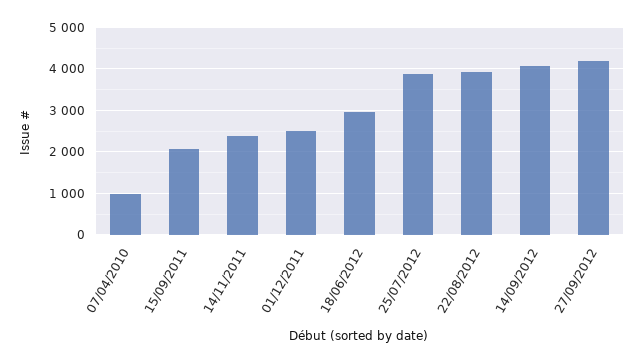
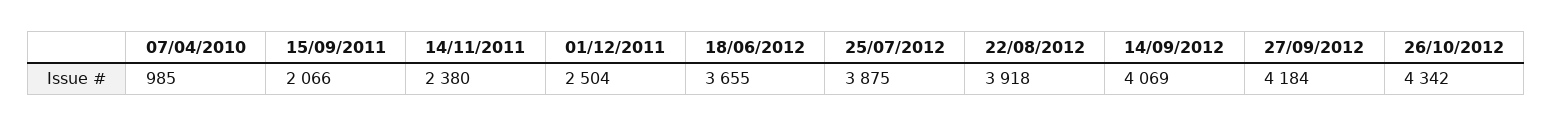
18/06/2012: 3000 -> 3655
26/10/2012: none -> 4342

